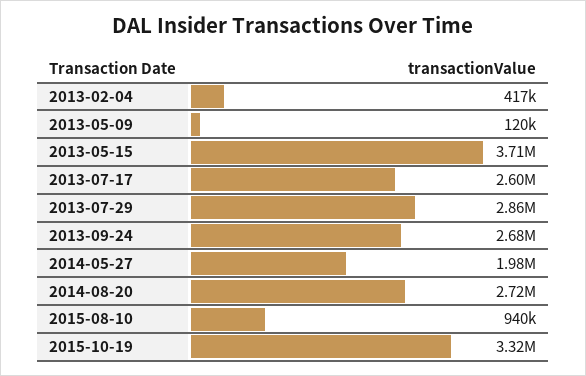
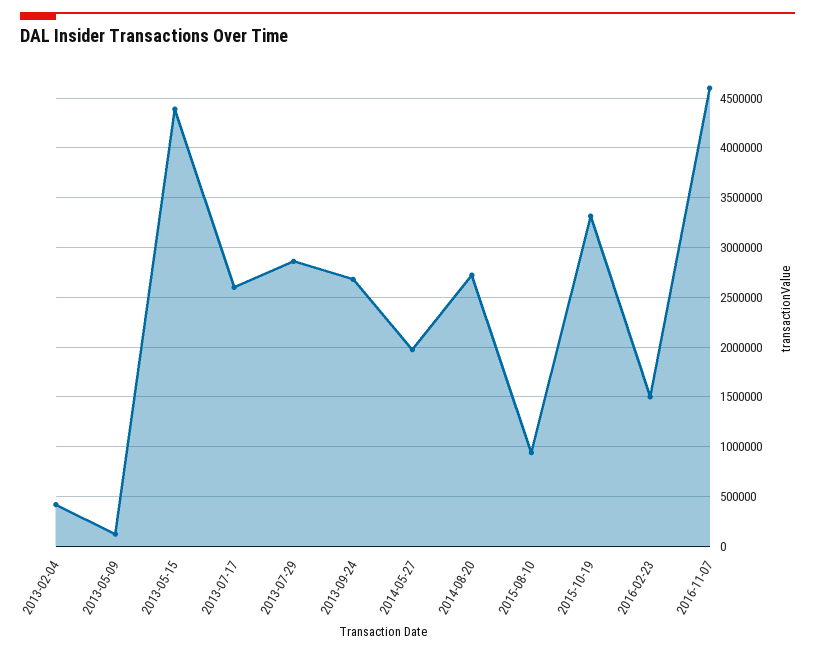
2013-05-15: 3710000 -> 4400000
2016-02-23: none -> 1500000
2016-11-07: none -> 4600000

